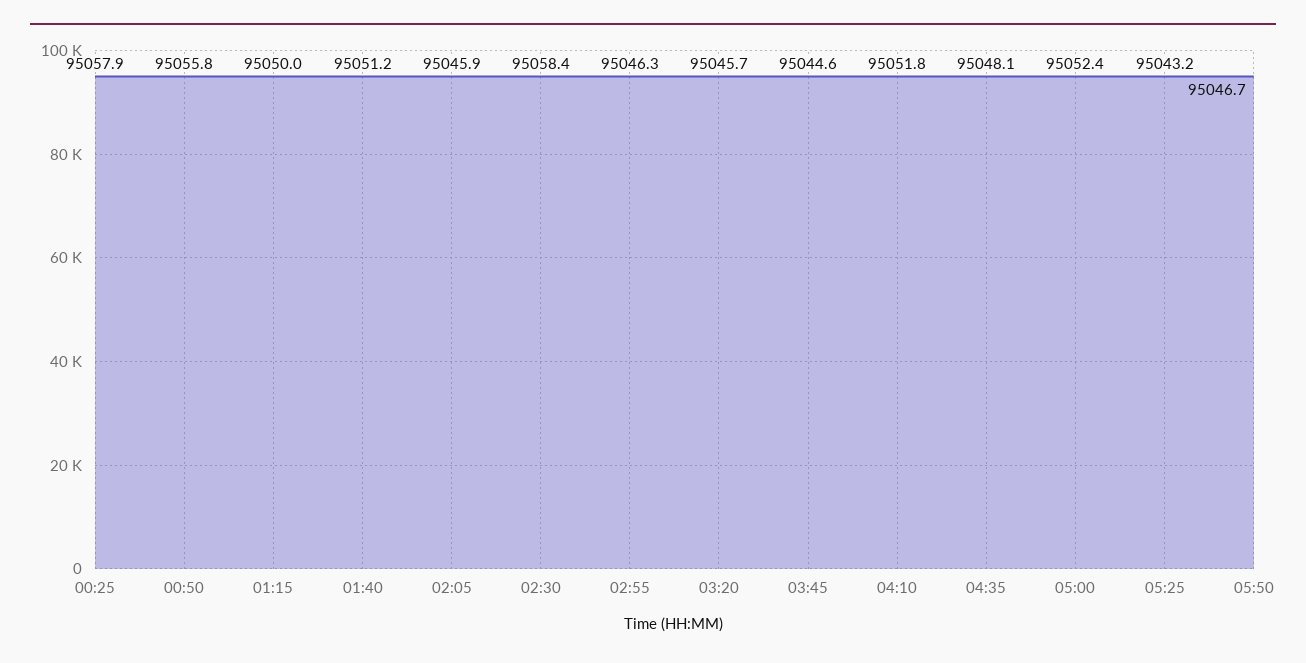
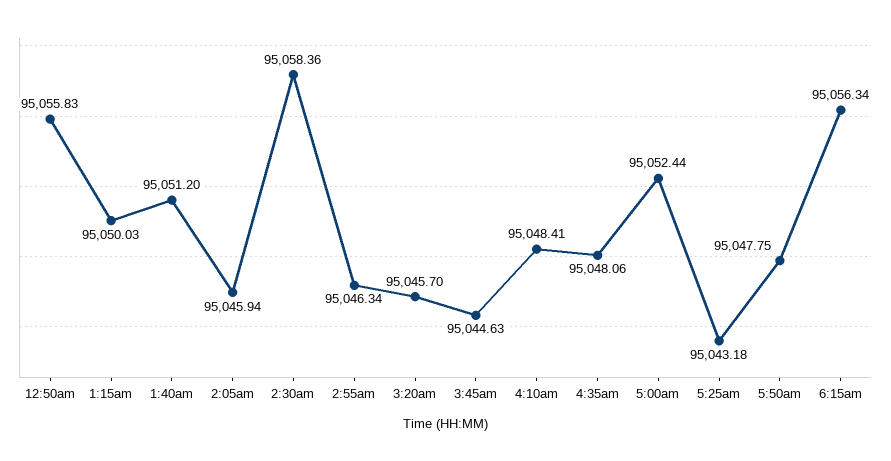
00:25: 95057.9 -> none
04:10: 95051.8 -> 95048.41
05:50: 95046.7 -> 95047.75
6:15am: none -> 95056.34

